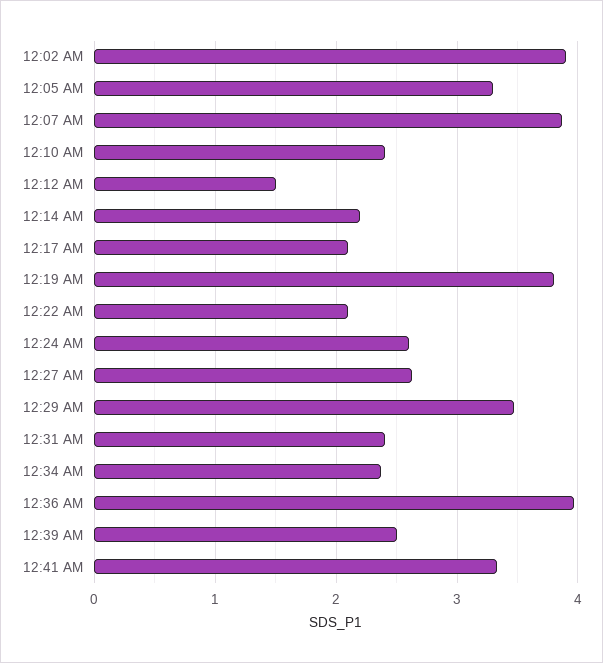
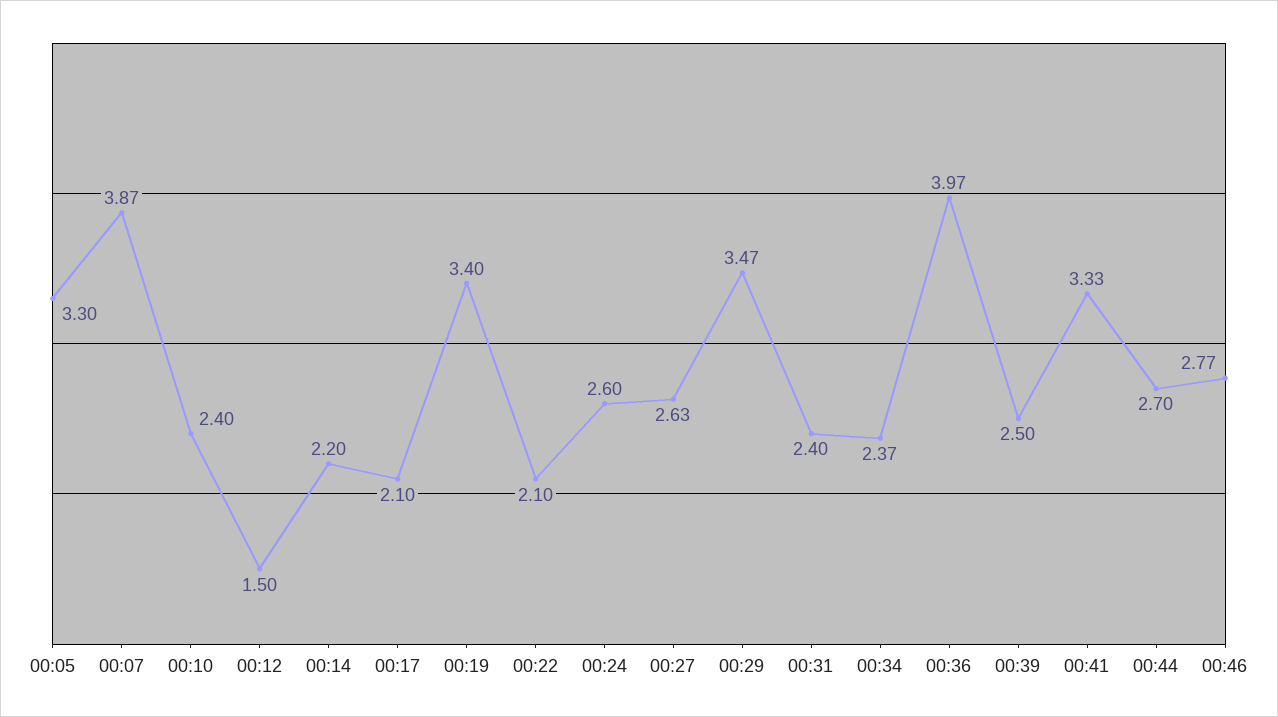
12:02 AM: 3.9 -> none
12:19 AM: 3.8 -> 3.4
00:44: none -> 2.7
00:46: none -> 2.77

